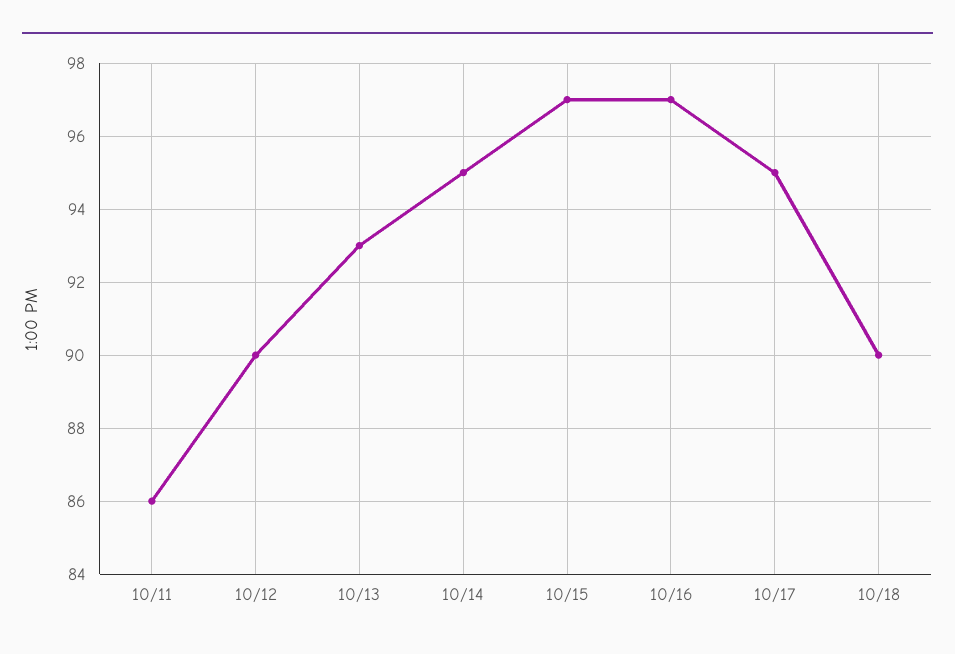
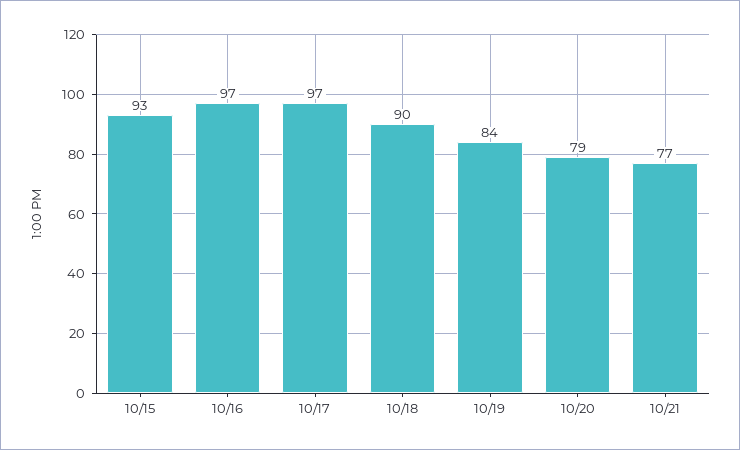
10/11: 86 -> none
10/12: 90 -> none
10/13: 93 -> none
10/14: 95 -> none
10/15: 97 -> 93
10/17: 95 -> 97
10/19: none -> 84
10/20: none -> 79
10/21: none -> 77

